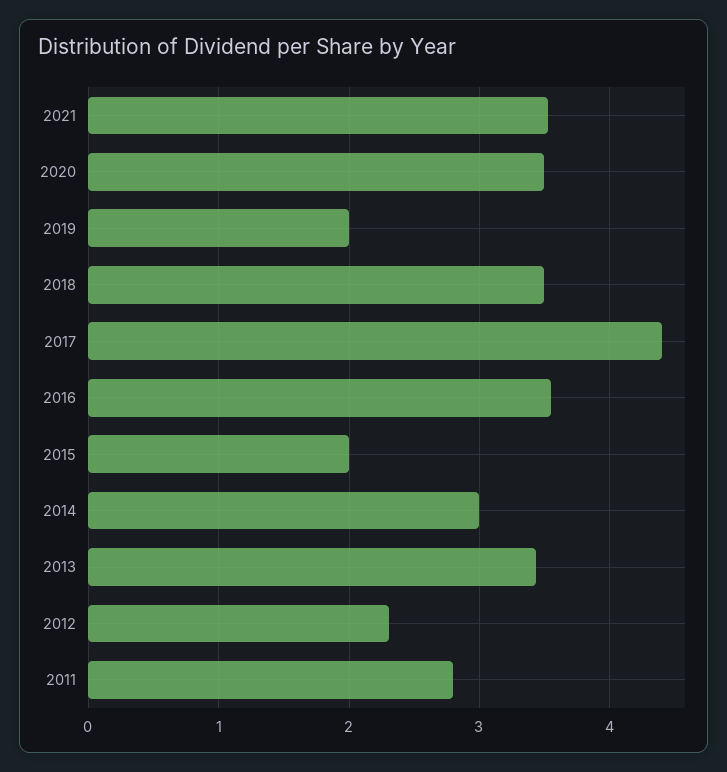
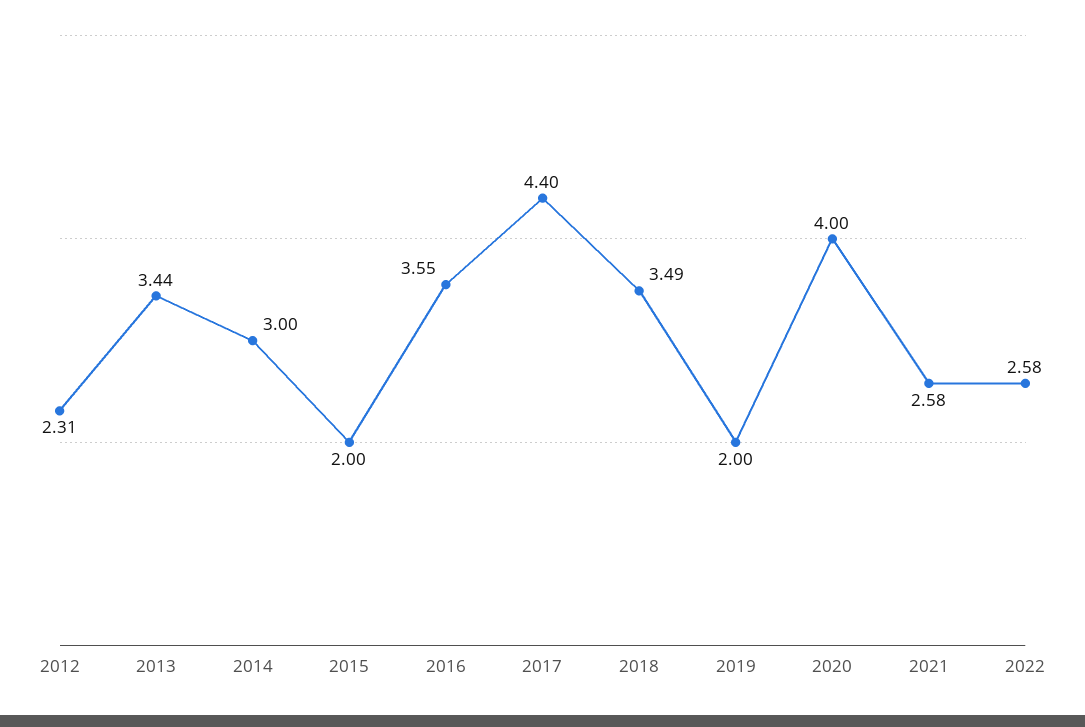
2021: 3.5 -> 2.58
2020: 3.5 -> 4
2011: 2.8 -> none
2022: none -> 2.58

